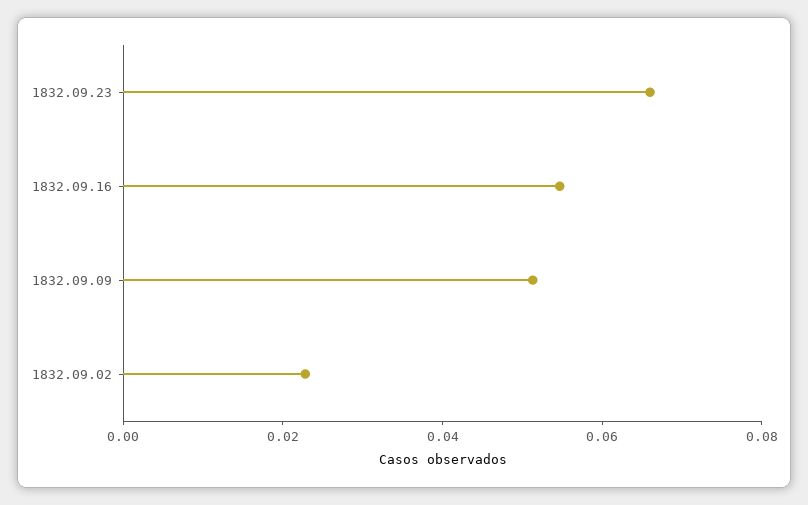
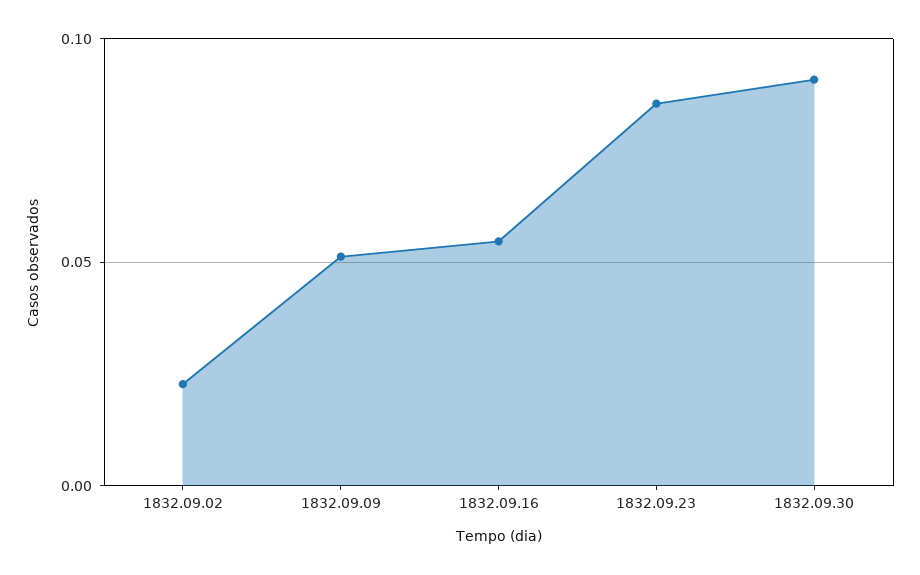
1832.09.23: 0.065 -> 0.085
1832.09.30: none -> 0.09

